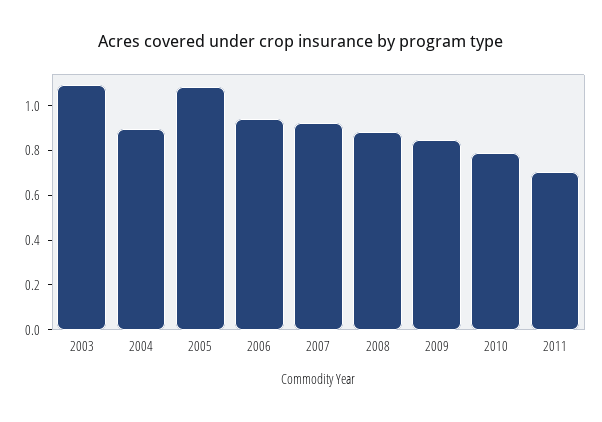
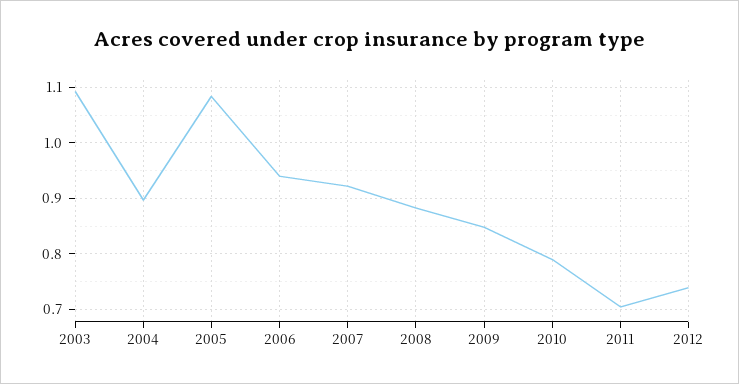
2012: none -> 0.74

